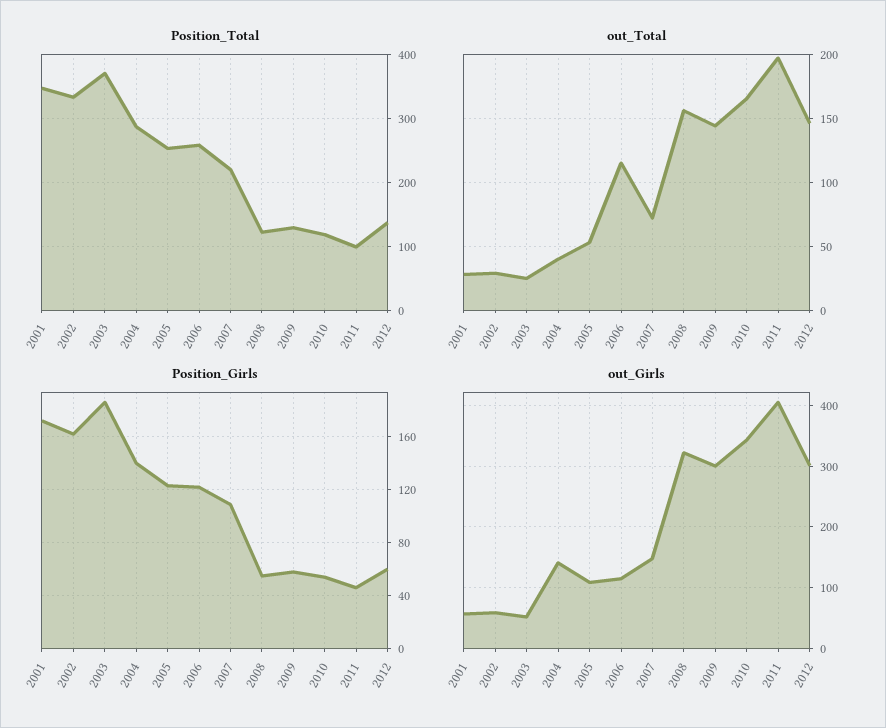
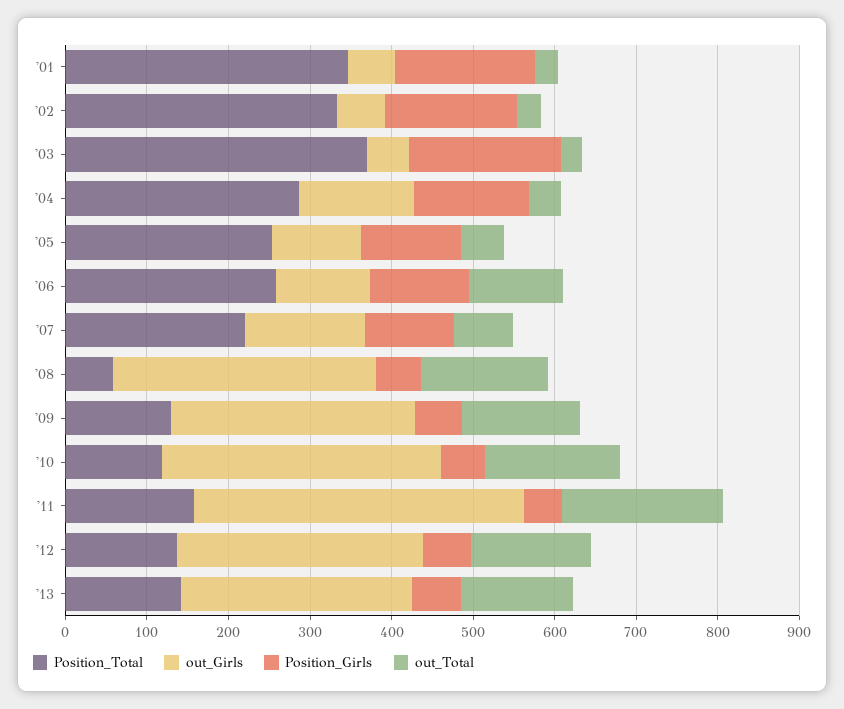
Position_Total, 2008: 120 -> 60
Position_Total, 2011: 100 -> 160
Position_Total, '13: none -> 140
out_Girls, '13: none -> 280
Position_Girls, '13: none -> 60
out_Total, '13: none -> 140

